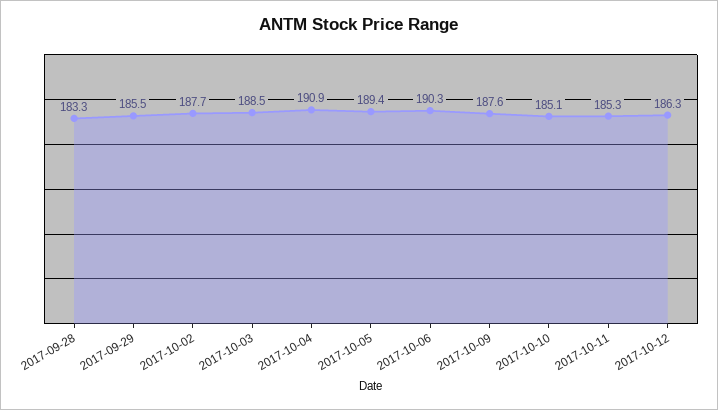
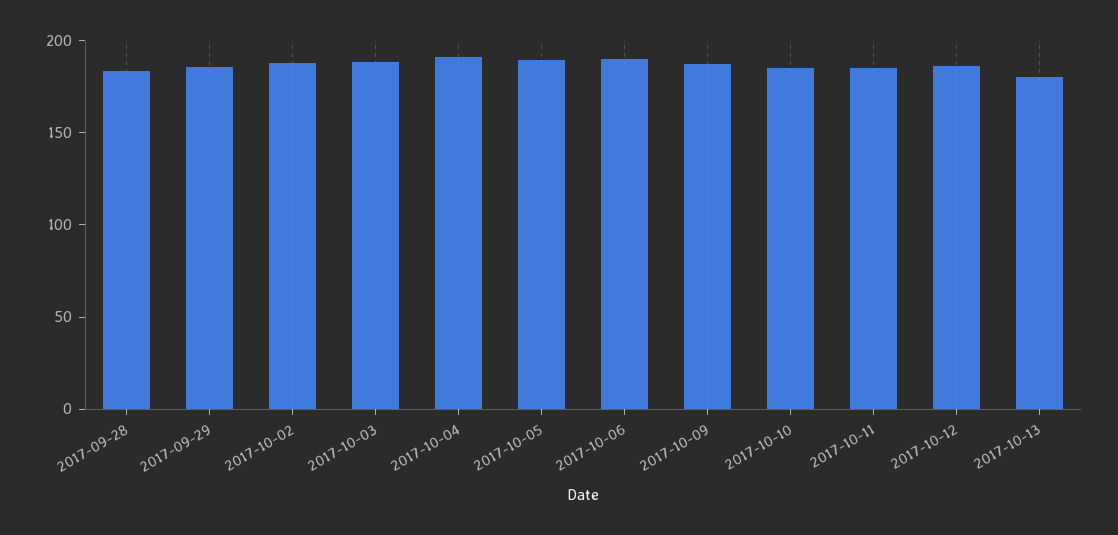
2017-10-13: none -> 180

